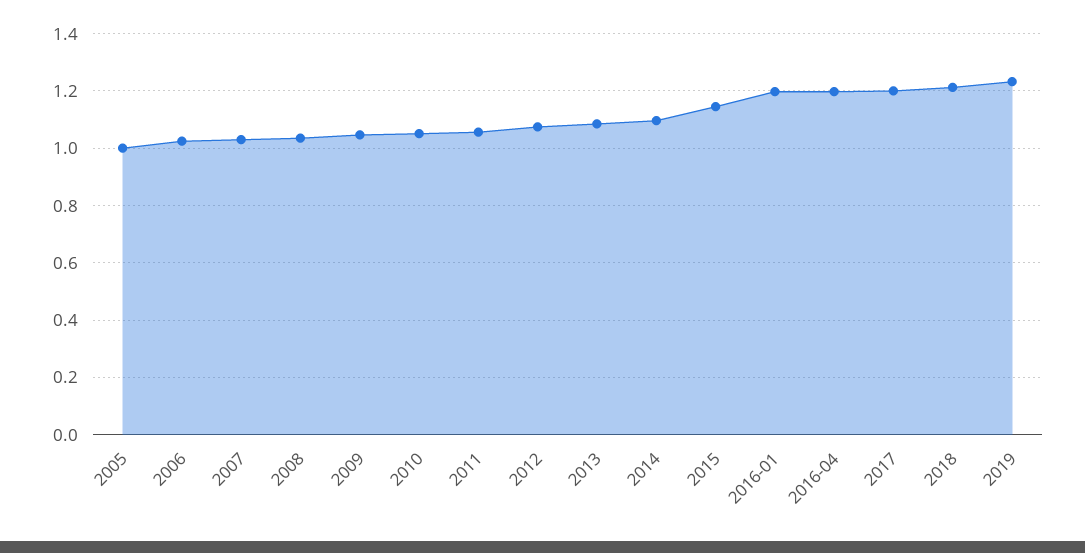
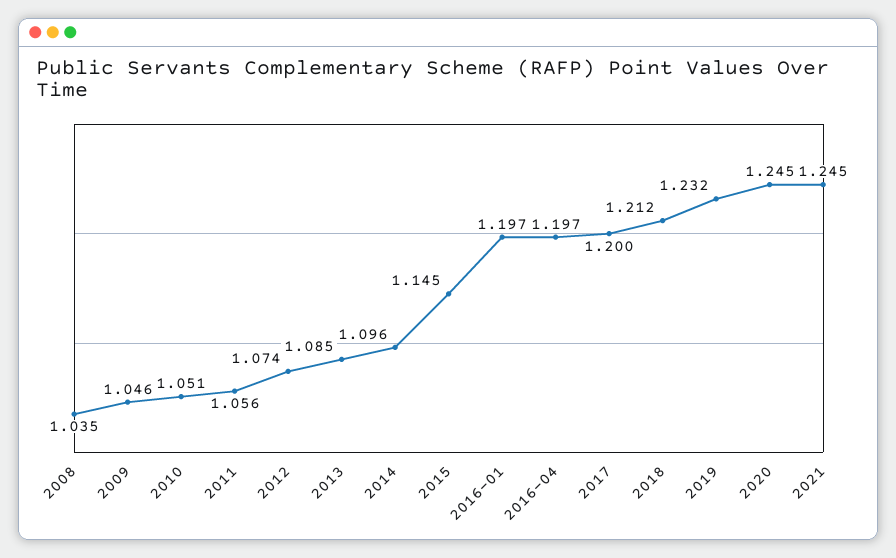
2005: 1 -> none
2006: 1.025 -> none
2007: 1.025 -> none
2020: none -> 1.245
2021: none -> 1.245

